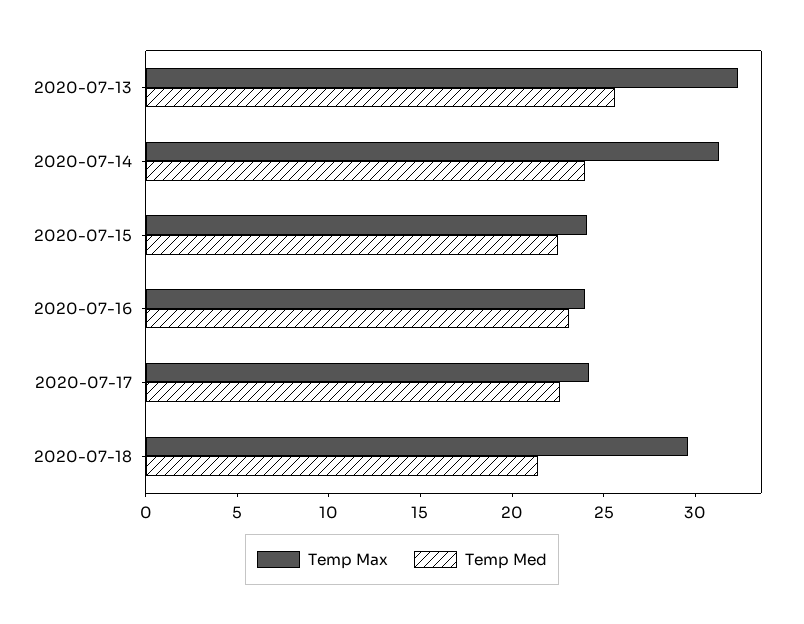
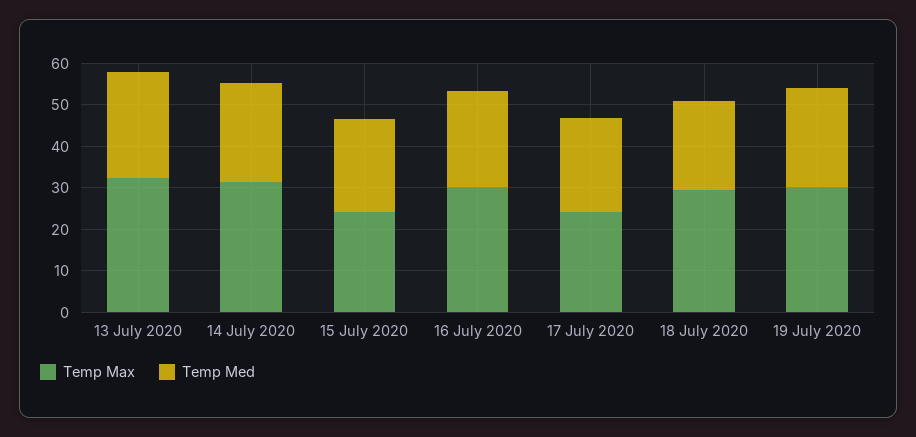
Temp Max, 2020-07-16: 24 -> 30
Temp Max, 19 July 2020: none -> 30
Temp Med, 19 July 2020: none -> 24

